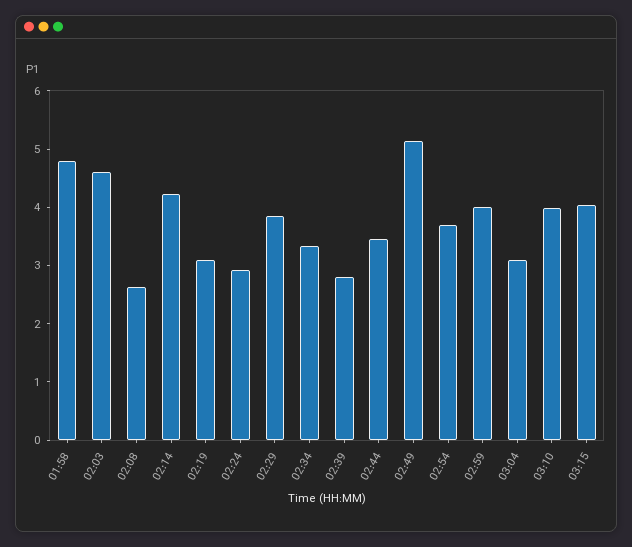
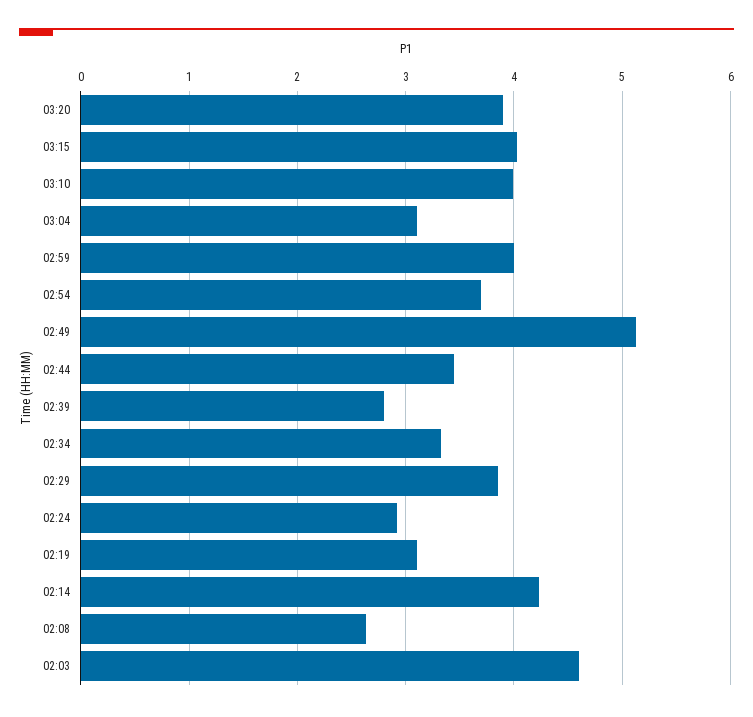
01:58: 4.8 -> none
03:20: none -> 3.9

